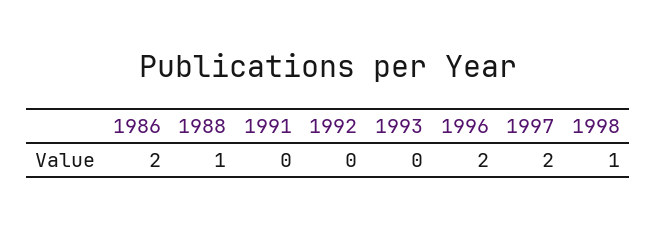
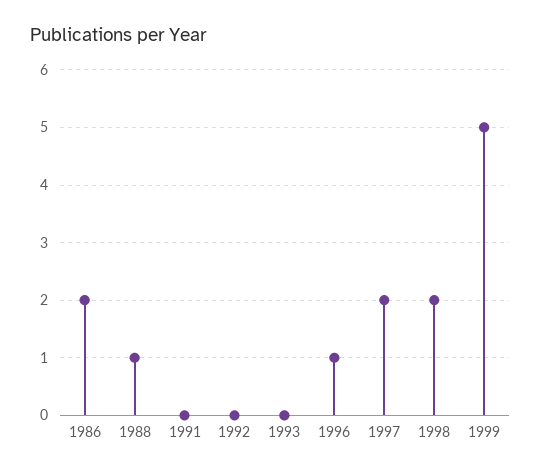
1996: 2 -> 1
1998: 1 -> 2
1999: none -> 5

